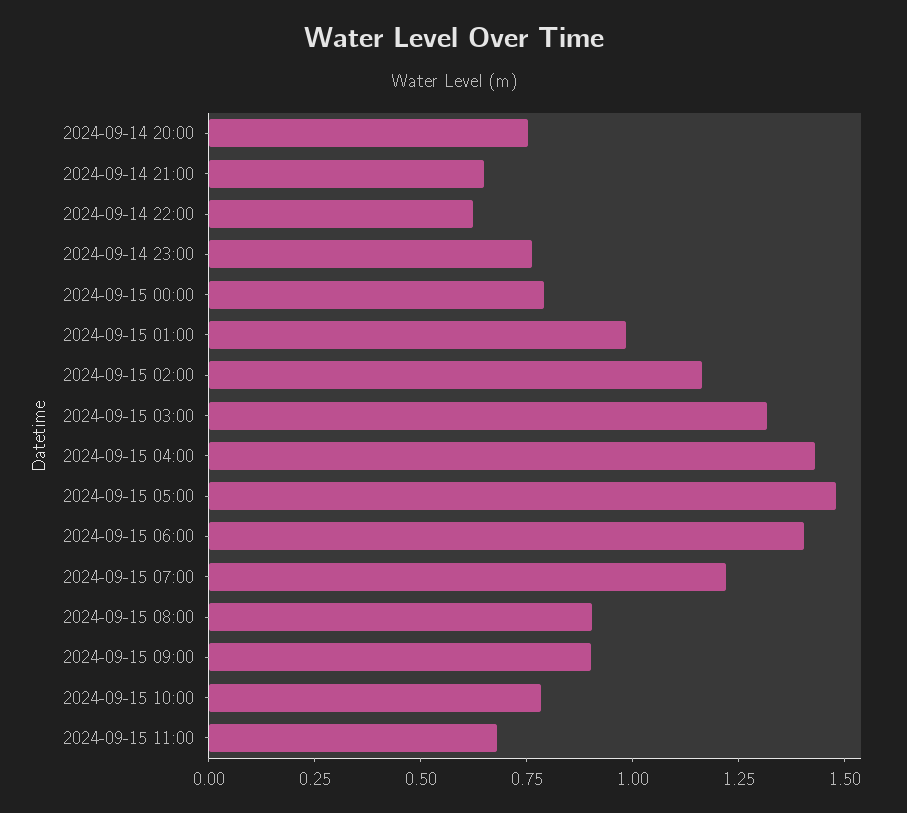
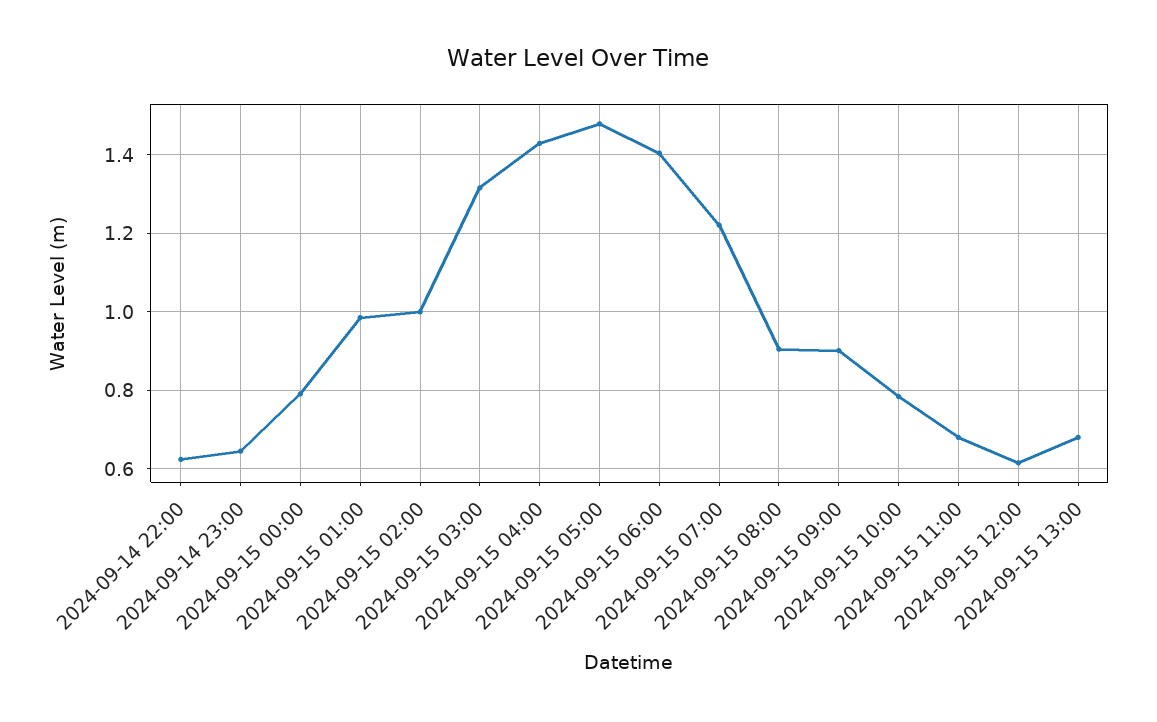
2024-09-14 20:00: 0.75 -> none
2024-09-14 21:00: 0.65 -> none
2024-09-14 23:00: 0.75 -> 0.64
2024-09-15 02:00: 1.15 -> 1
2024-09-15 12:00: none -> 0.62
2024-09-15 13:00: none -> 0.68

